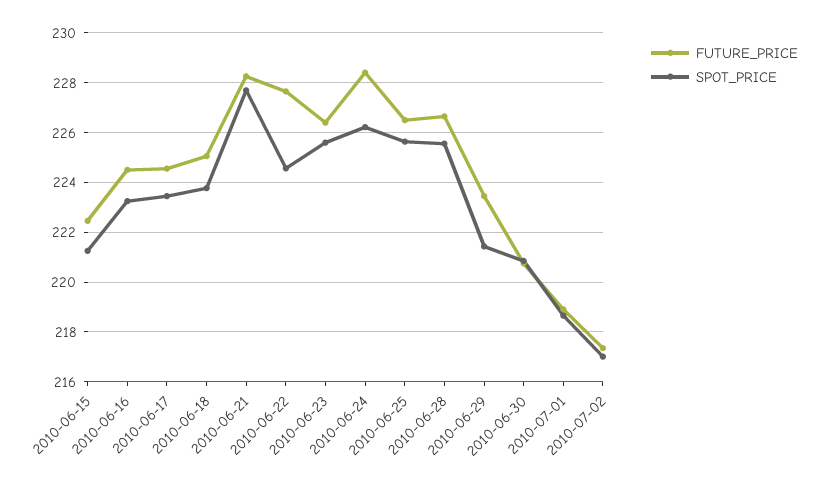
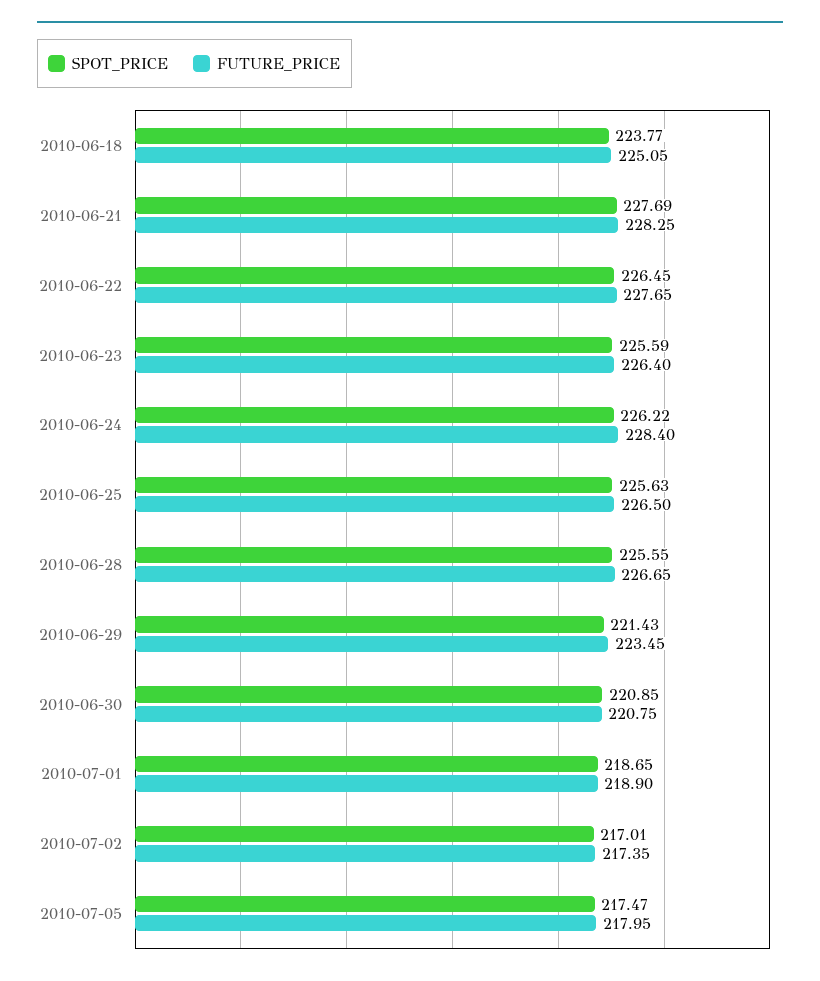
FUTURE_PRICE, 2010-06-15: 222.5 -> none
SPOT_PRICE, 2010-06-15: 221.25 -> none
FUTURE_PRICE, 2010-06-16: 224.5 -> none
SPOT_PRICE, 2010-06-16: 223.25 -> none
FUTURE_PRICE, 2010-06-17: 224.5 -> none
SPOT_PRICE, 2010-06-17: 223.5 -> none
SPOT_PRICE, 2010-06-22: 224.5 -> 226.45
SPOT_PRICE, 2010-07-05: none -> 217.47
FUTURE_PRICE, 2010-07-05: none -> 217.95

